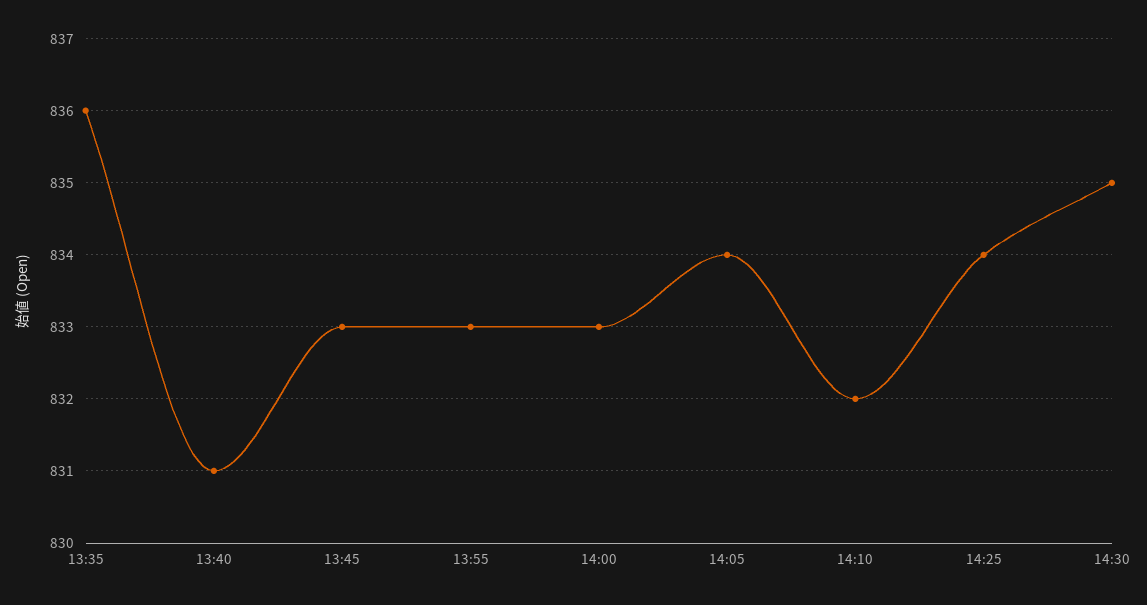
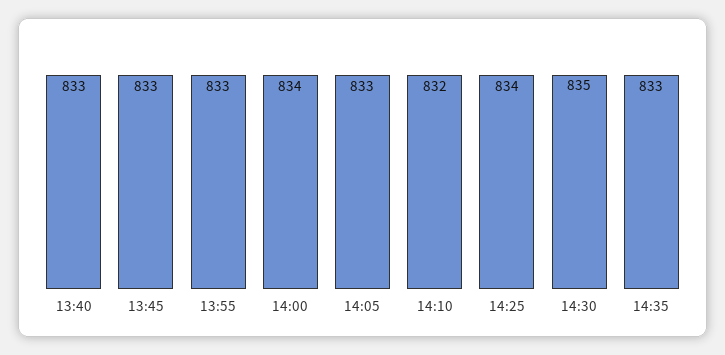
13:35: 836 -> none
13:40: 831 -> 833
14:00: 833 -> 834
14:05: 834 -> 833
14:35: none -> 833

